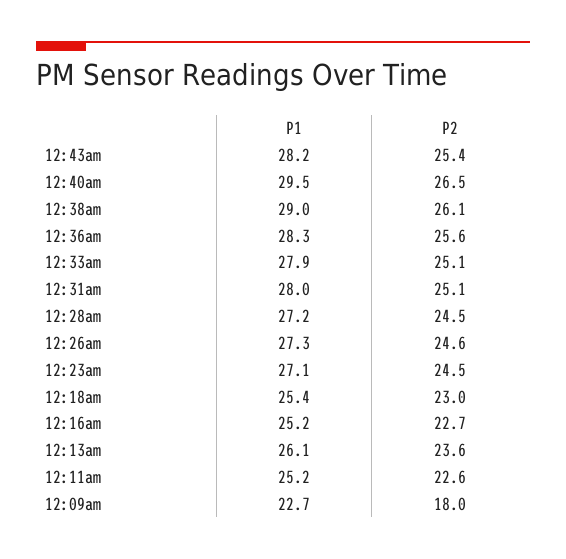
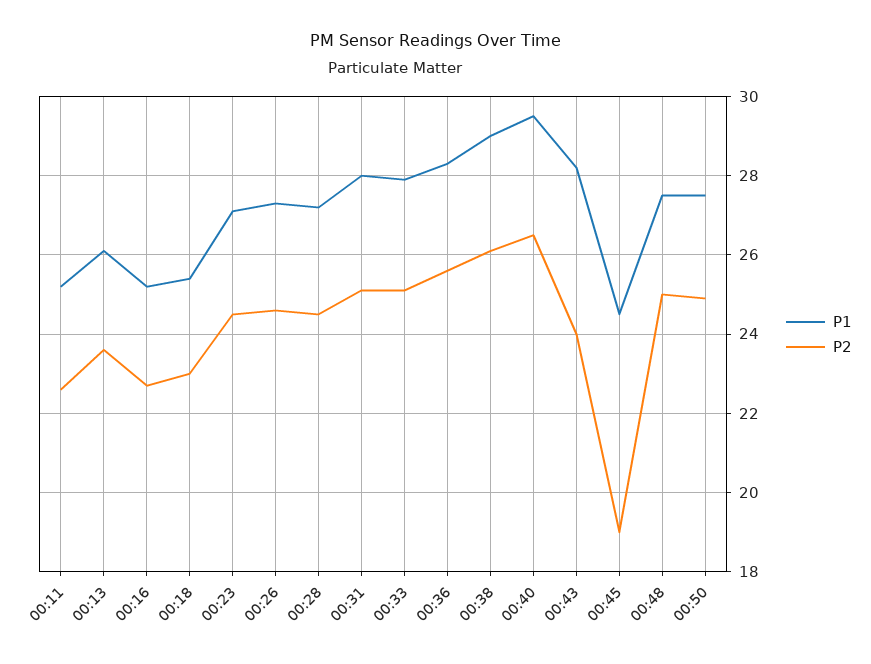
P2, 12:43am: 25.4 -> 24
P1, 12:09am: 22.7 -> none
P2, 12:09am: 18 -> none
P1, 00:45: none -> 24.5
P2, 00:45: none -> 19
P1, 00:48: none -> 27.5
P2, 00:48: none -> 25
P1, 00:50: none -> 27.5
P2, 00:50: none -> 25

